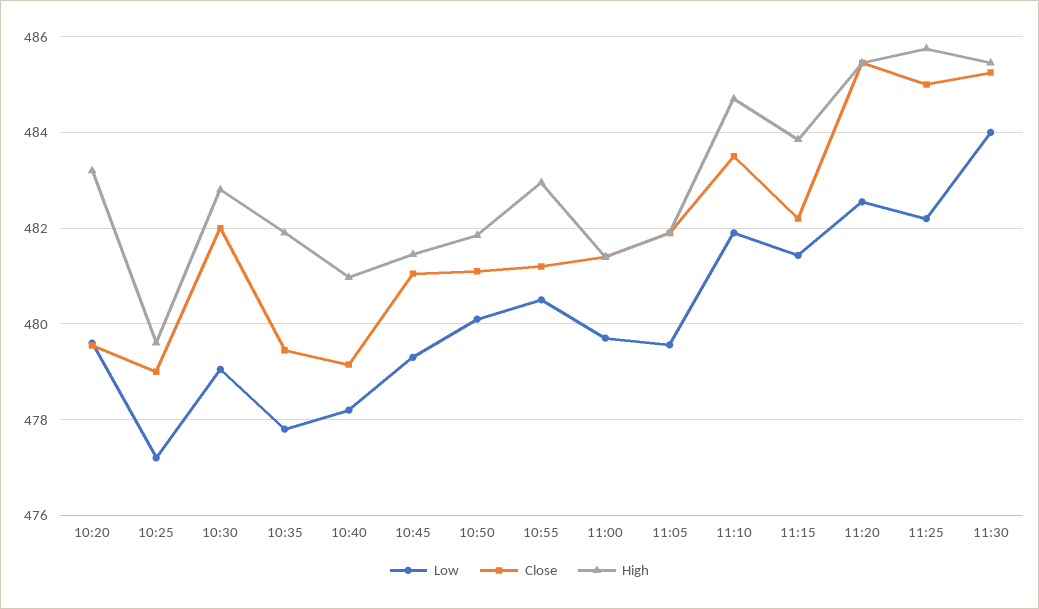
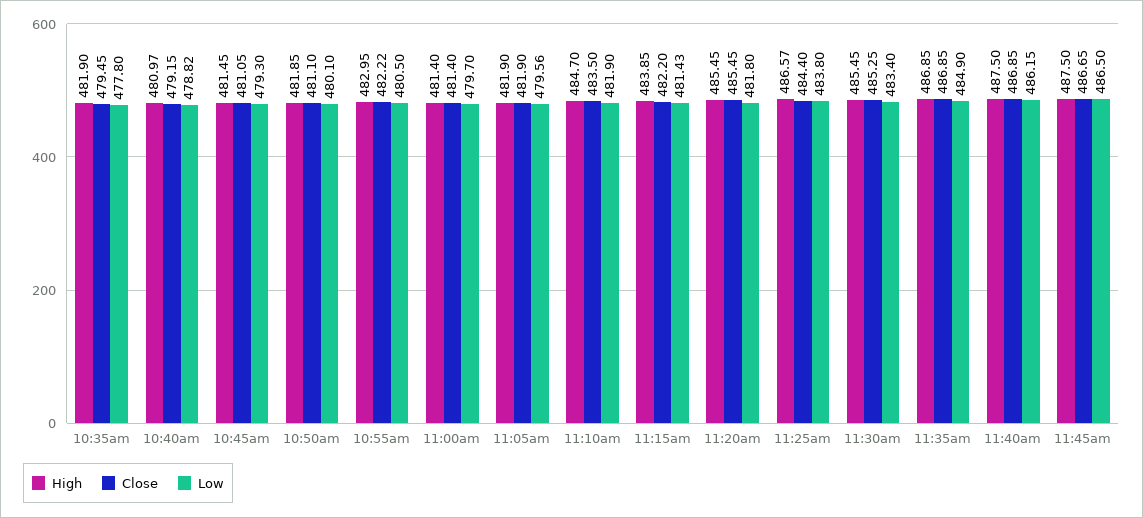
Low, 10:20: 479.6 -> none
Close, 10:20: 479.6 -> none
High, 10:20: 483.2 -> none
Low, 10:25: 477.2 -> none
Close, 10:25: 479 -> none
High, 10:25: 479.6 -> none
Low, 10:30: 479 -> none
Close, 10:30: 482 -> none
High, 10:30: 482.8 -> none
Low, 10:40: 478.2 -> 478.82
Close, 10:55: 481.2 -> 482.22
Low, 11:20: 482.6 -> 481.8
Low, 11:25: 482.2 -> 483.8
Close, 11:25: 485 -> 484.4
High, 11:25: 485.8 -> 486.57
Low, 11:30: 484 -> 483.4
High, 11:35am: none -> 486.85
Close, 11:35am: none -> 486.85
Low, 11:35am: none -> 484.9
High, 11:40am: none -> 487.5
Close, 11:40am: none -> 486.85
Low, 11:40am: none -> 486.15
High, 11:45am: none -> 487.5
Close, 11:45am: none -> 486.65
Low, 11:45am: none -> 486.5

